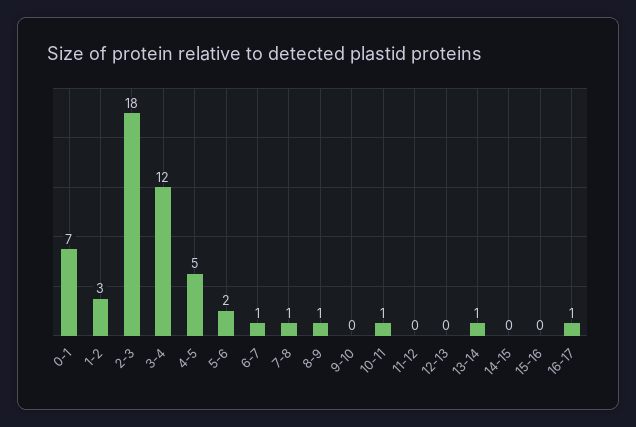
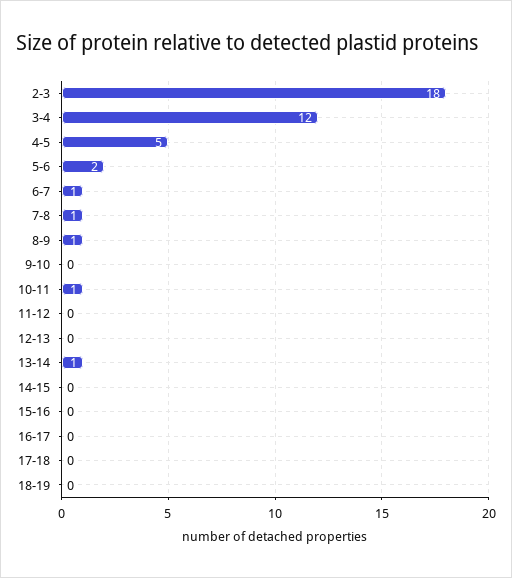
0-1: 7 -> none
1-2: 3 -> none
16-17: 1 -> 0
17-18: none -> 0
18-19: none -> 0

